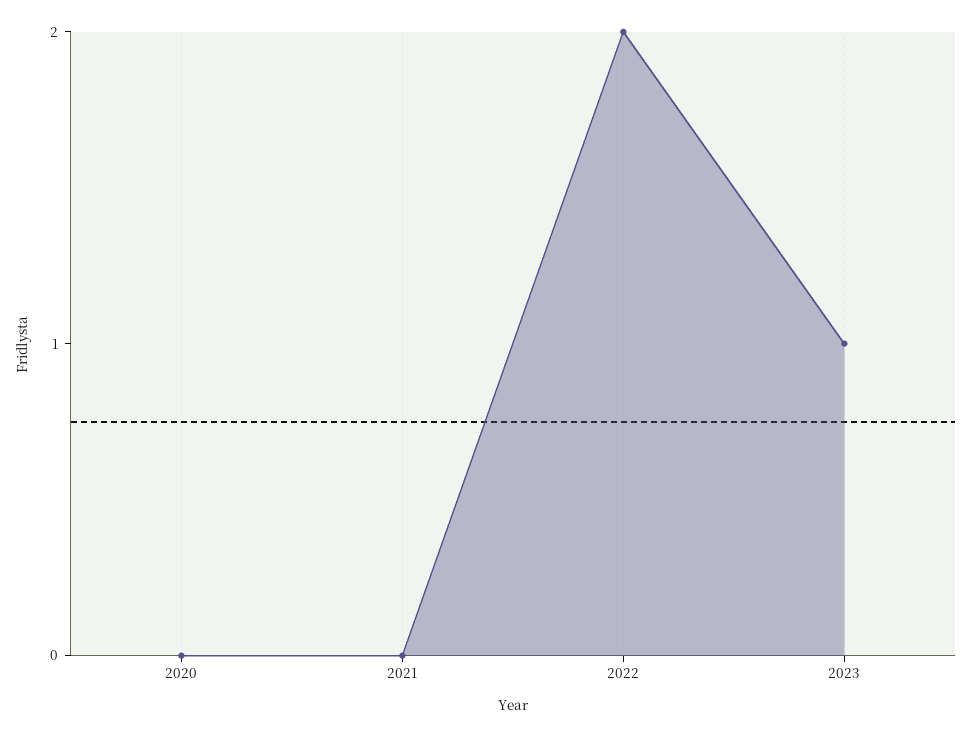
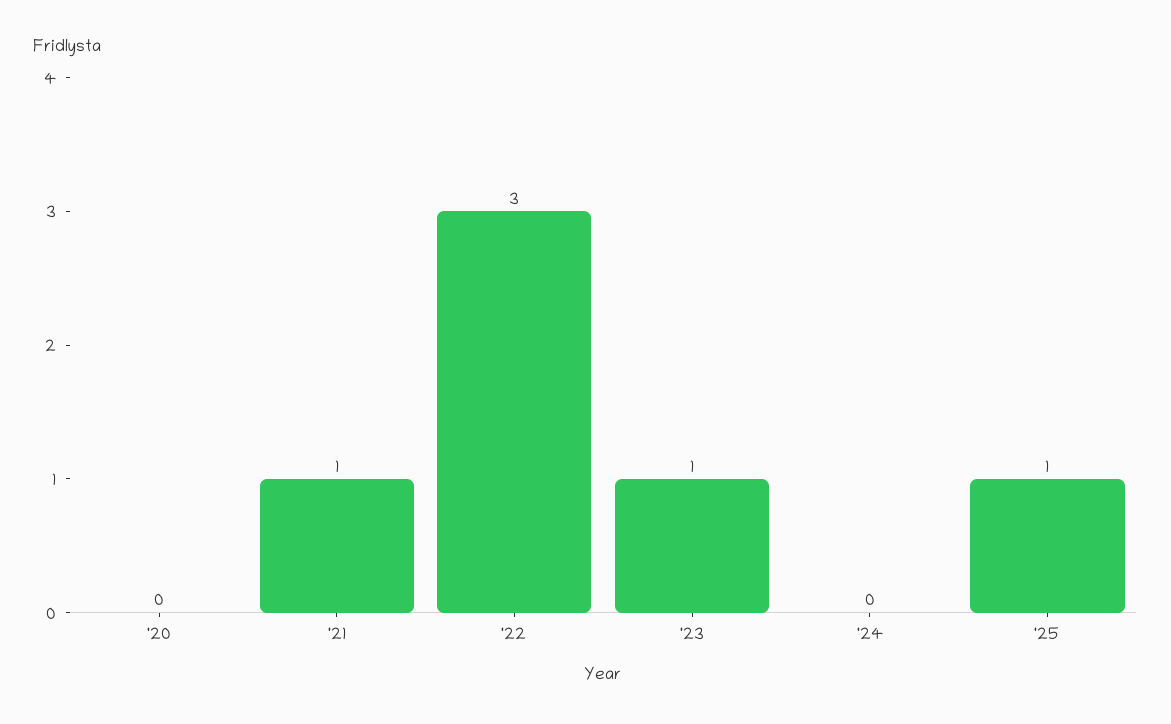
2021: 0 -> 1
2022: 2 -> 3
'24: none -> 0
'25: none -> 1

